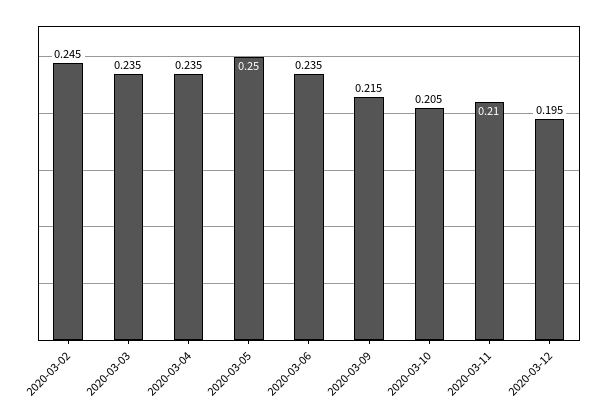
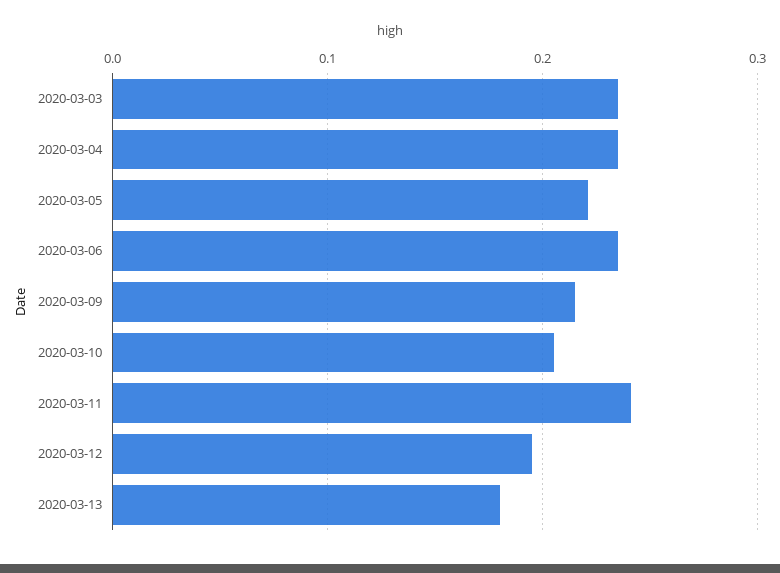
2020-03-02: 0.245 -> none
2020-03-05: 0.25 -> 0.22
2020-03-11: 0.21 -> 0.24
2020-03-13: none -> 0.18

